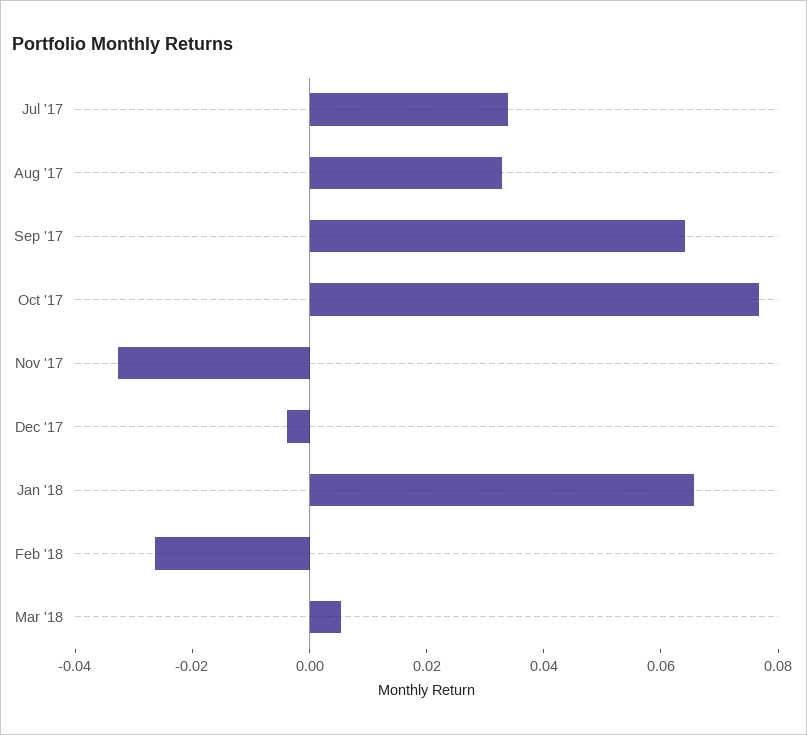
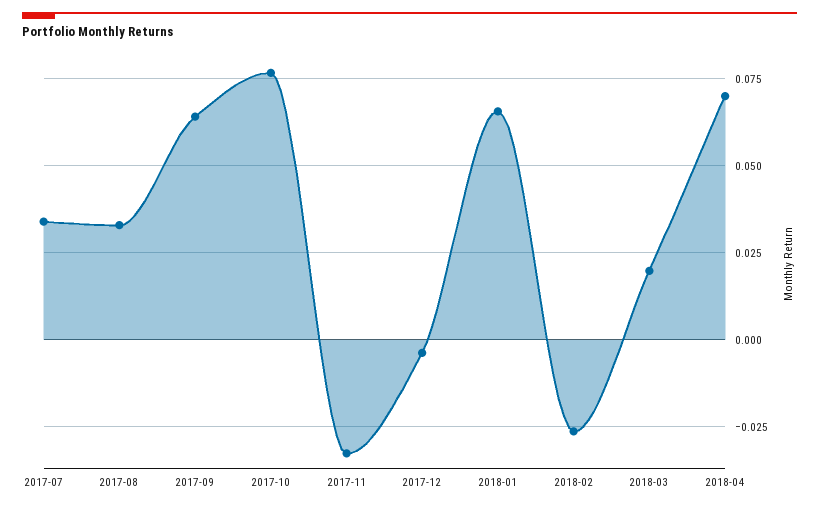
Mar '18: 0.005 -> 0.02
2018-04: none -> 0.07

